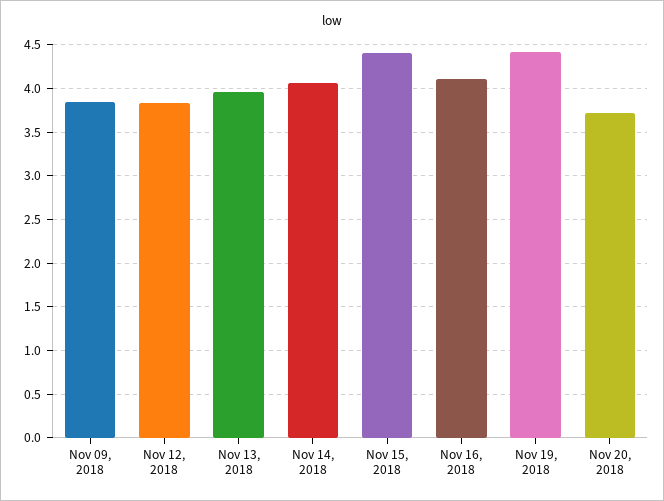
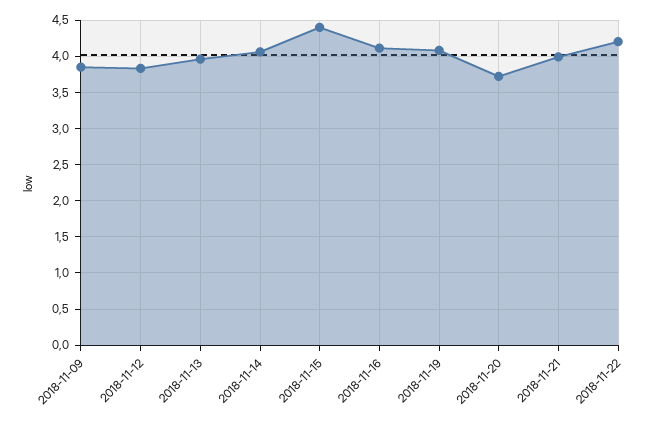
Nov 19, 2018: 4.4 -> 4.1
2018-11-21: none -> 4
2018-11-22: none -> 4.2

